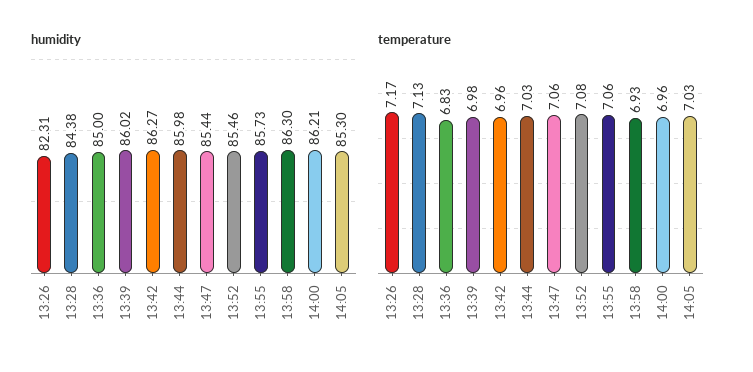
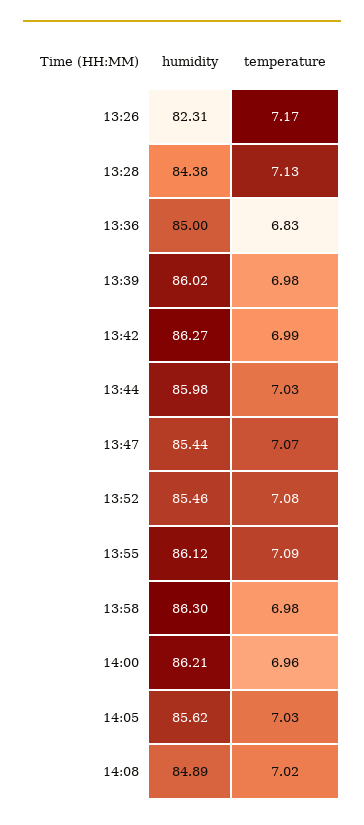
humidity, 13:55: 85.73 -> 86.12
humidity, 14:05: 85.3 -> 85.62
temperature, 13:42: 6.96 -> 6.99
temperature, 13:47: 7.06 -> 7.07
temperature, 13:55: 7.06 -> 7.09
temperature, 13:58: 6.93 -> 6.98
humidity, 14:08: none -> 84.89
temperature, 14:08: none -> 7.02

